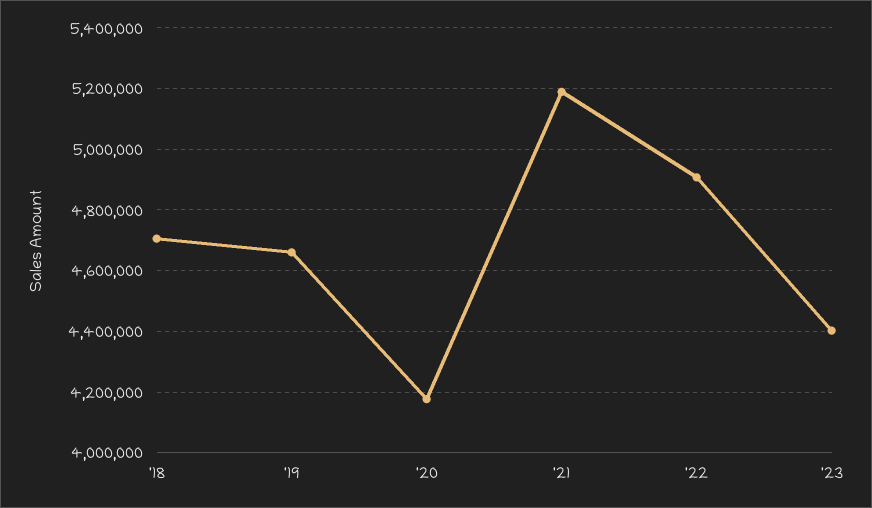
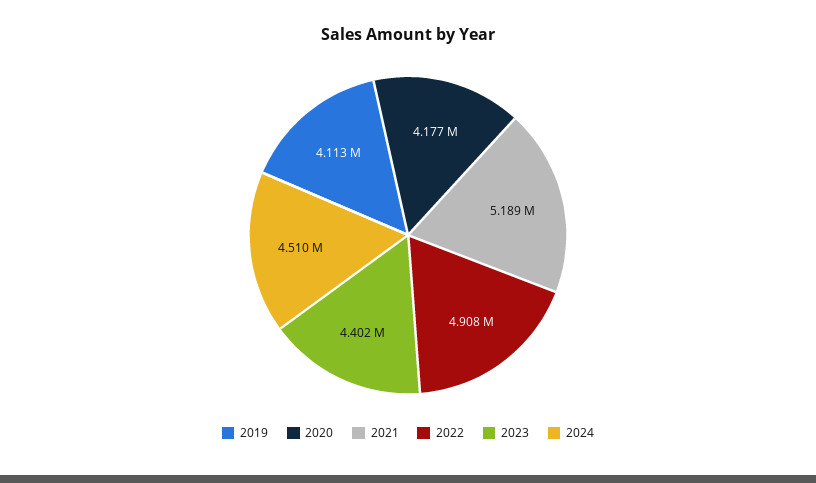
'18: 4700000 -> none
'19: 4660000 -> 4113000
2024: none -> 4510000

